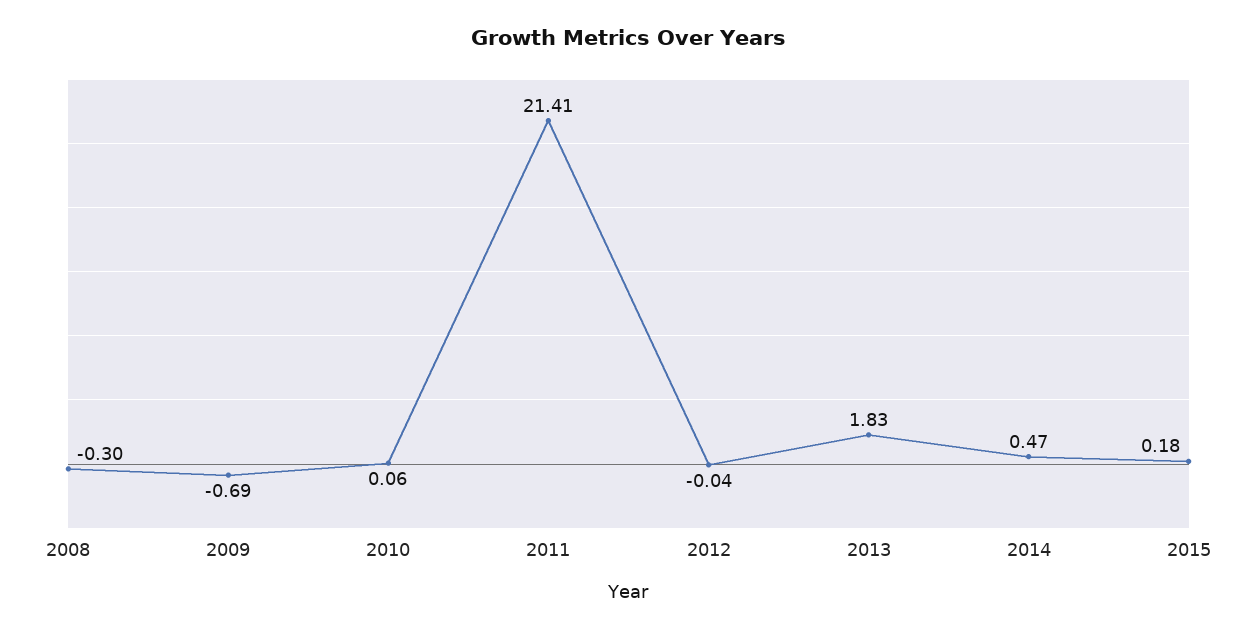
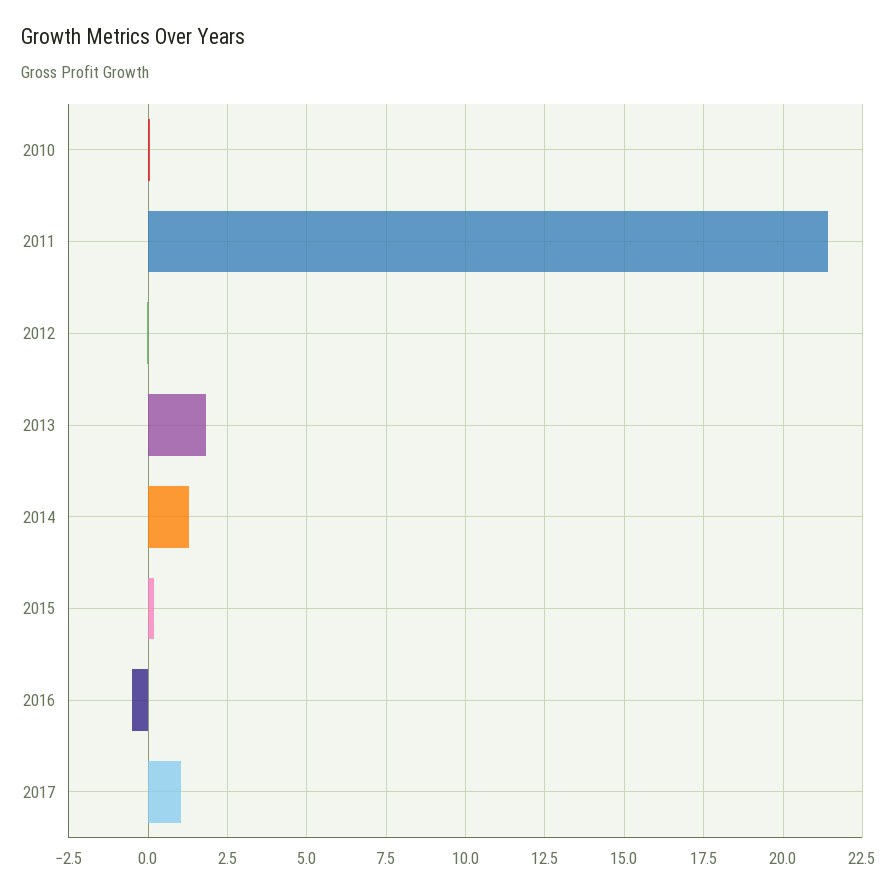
2008: -0.3 -> none
2009: -0.69 -> none
2014: 0.47 -> 1.25
2016: none -> -0.5
2017: none -> 1

